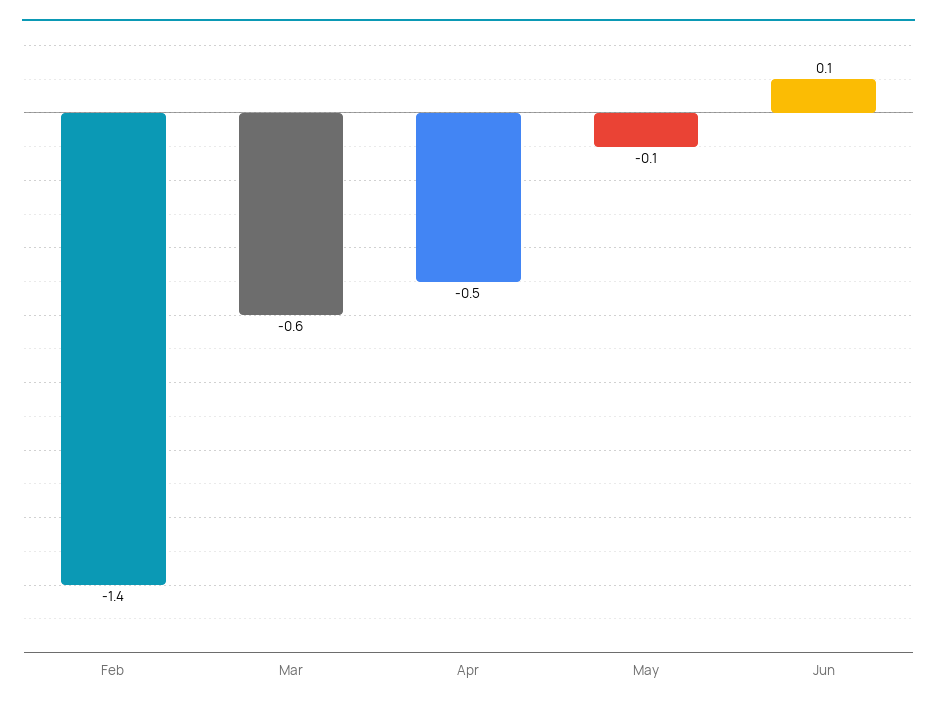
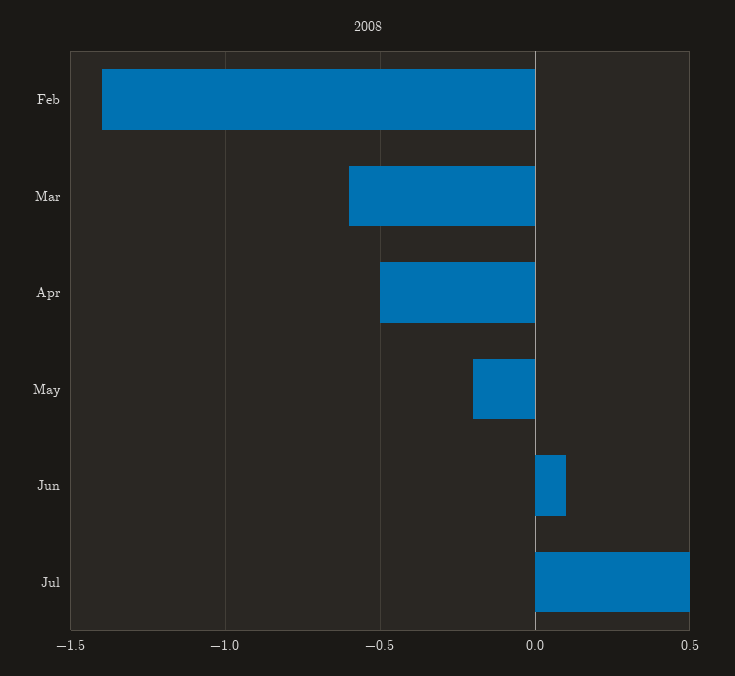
May: -0.1 -> -0.2
Jul: none -> 0.5

